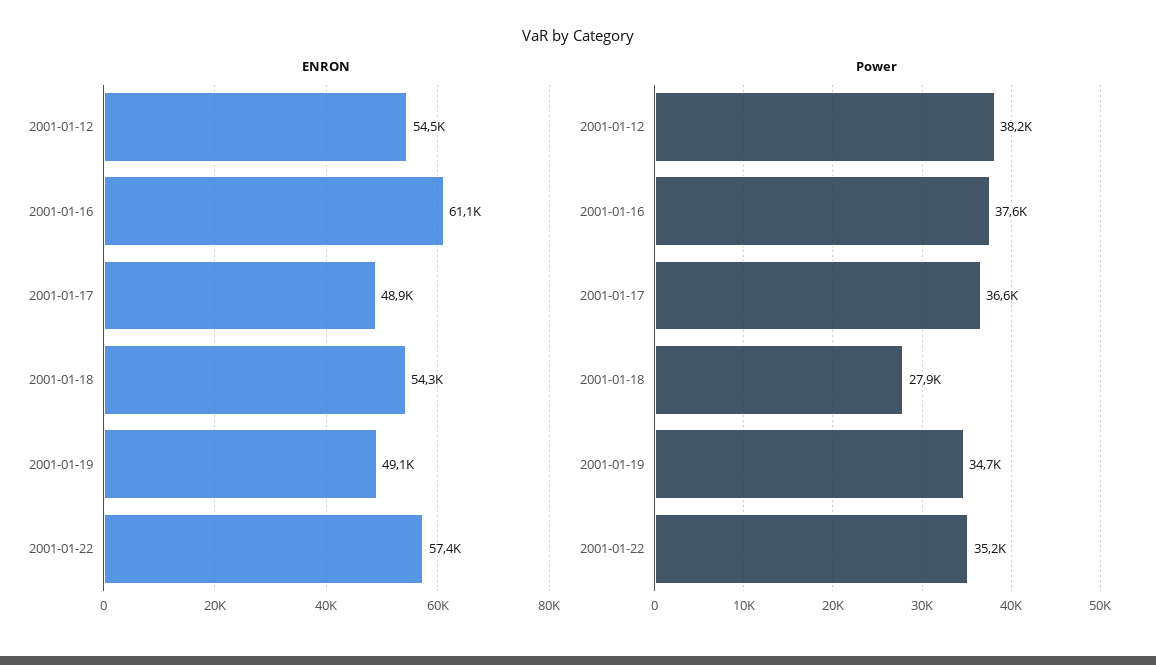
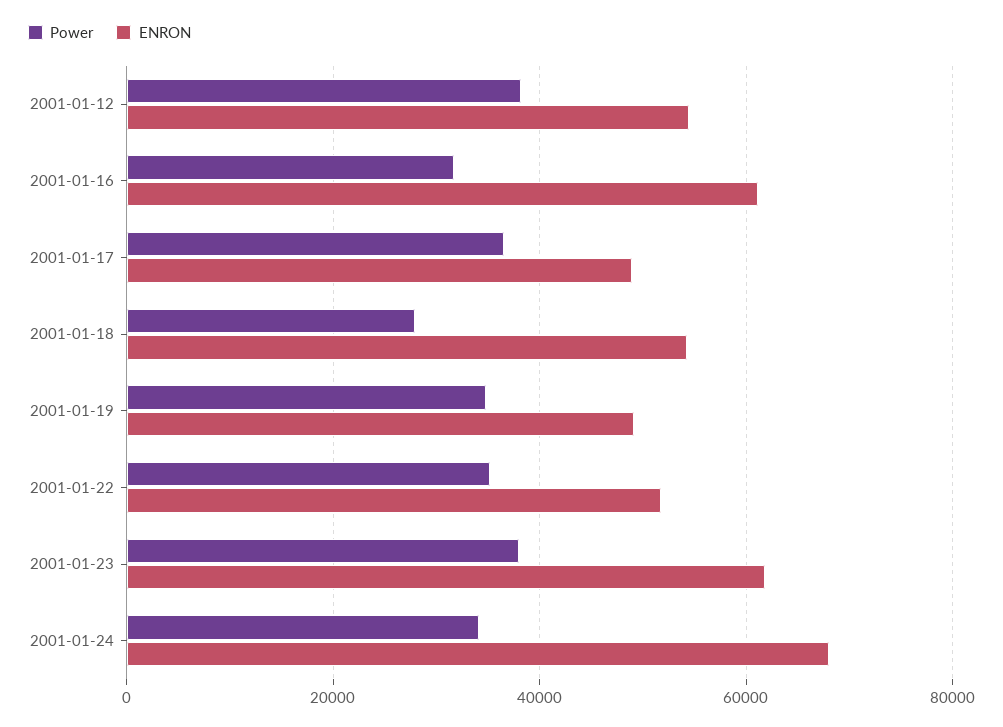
ENRON, 2001-01-22: 57400 -> 52000
Power, 2001-01-16: 37600 -> 32000
Power, 2001-01-23: none -> 38000
ENRON, 2001-01-23: none -> 62000
Power, 2001-01-24: none -> 34000
ENRON, 2001-01-24: none -> 68000

